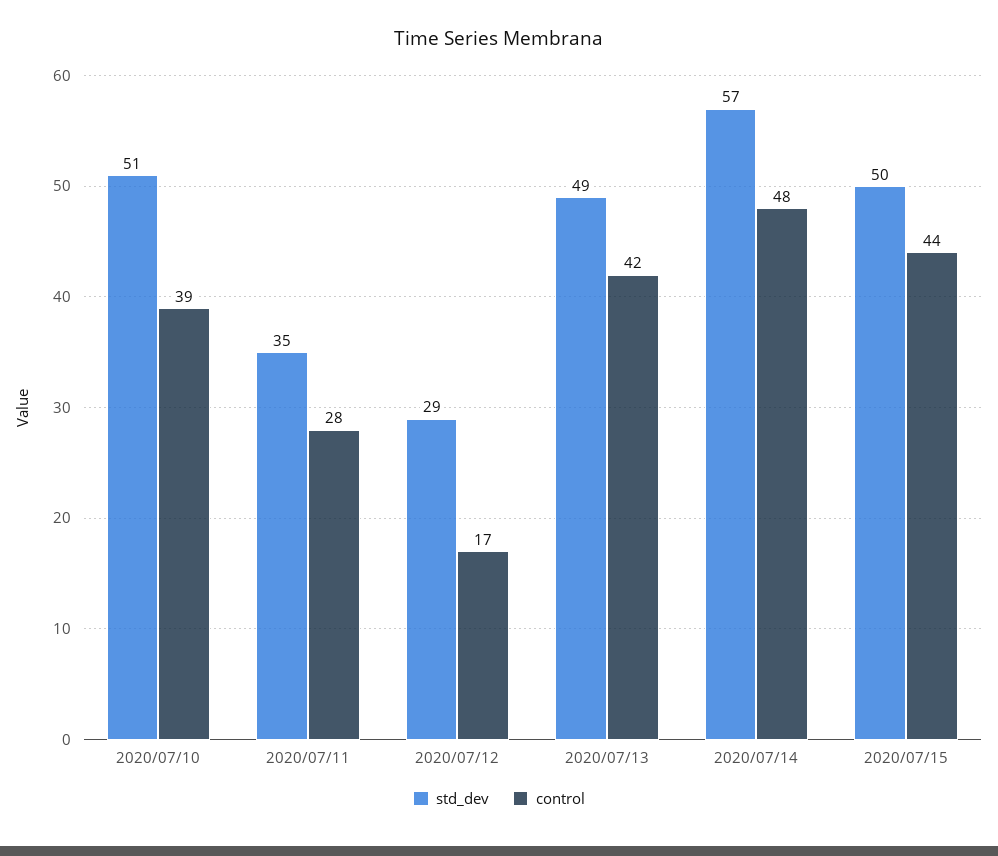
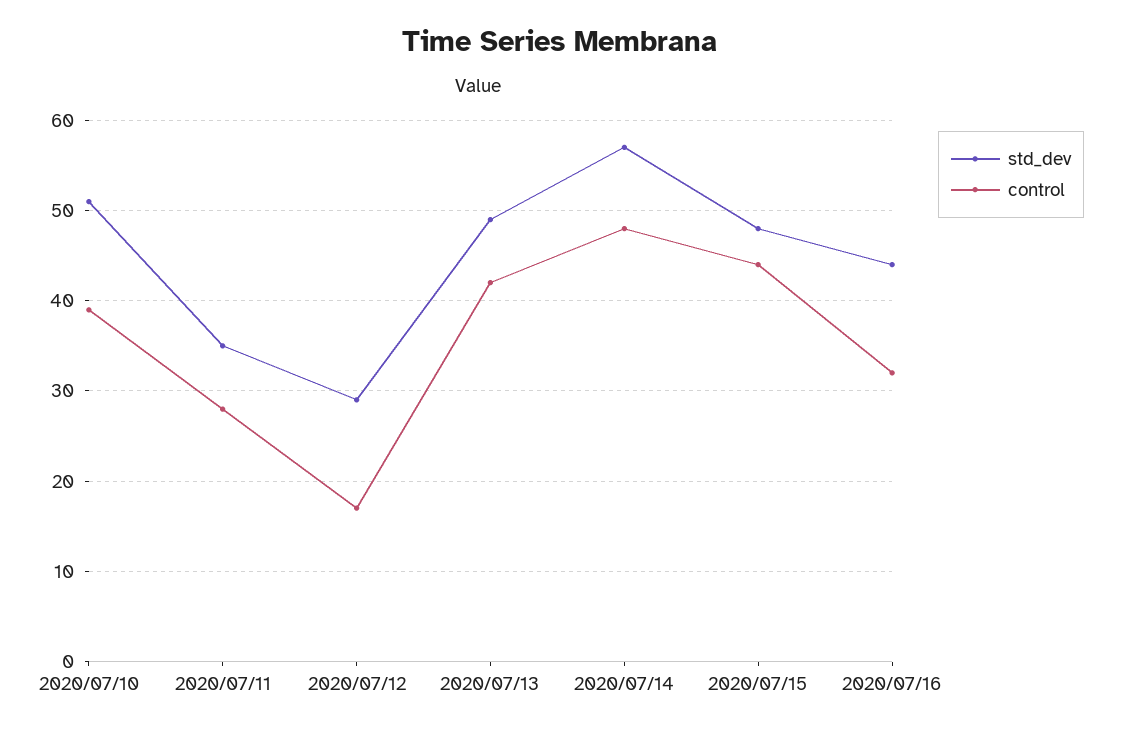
std_dev, 2020/07/15: 50 -> 48
std_dev, 2020/07/16: none -> 44
control, 2020/07/16: none -> 32

